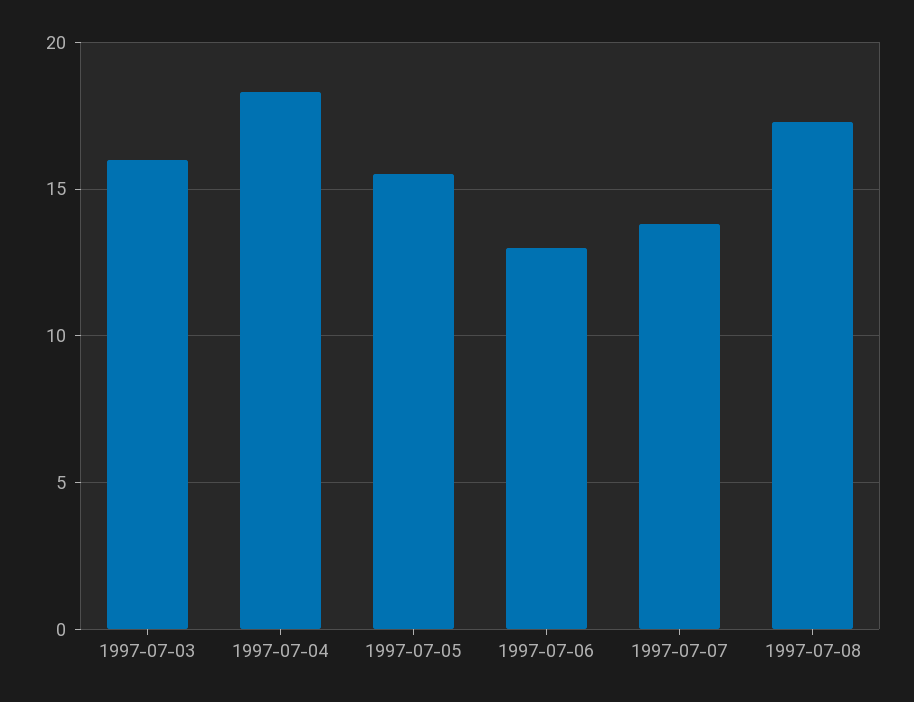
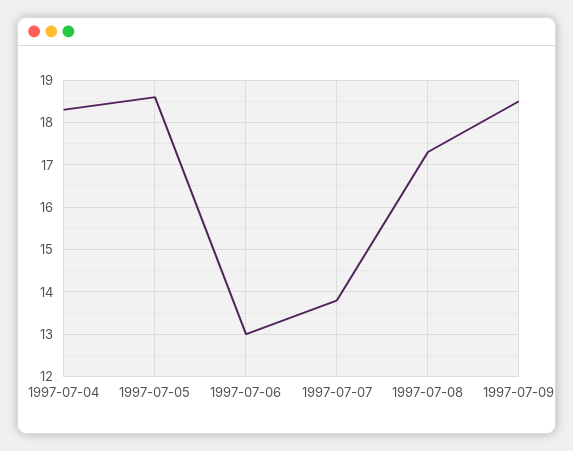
1997-07-03: 16 -> none
1997-07-05: 15.5 -> 18.5
1997-07-09: none -> 18.5

